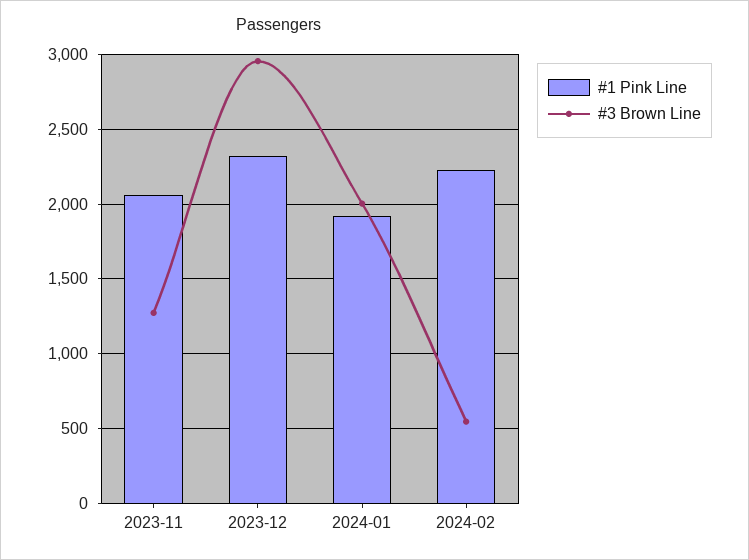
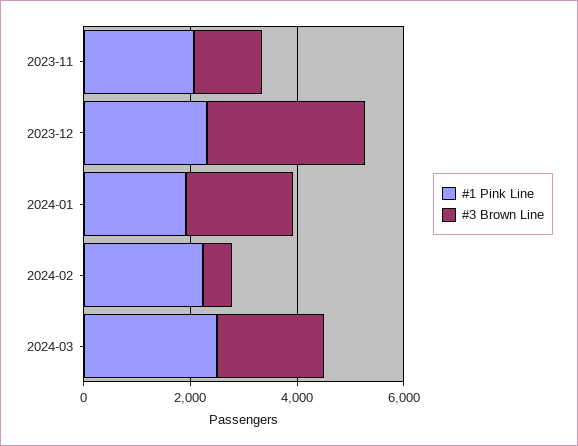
#1 Pink Line, 2024-03: none -> 2500
#3 Brown Line, 2024-03: none -> 2000

